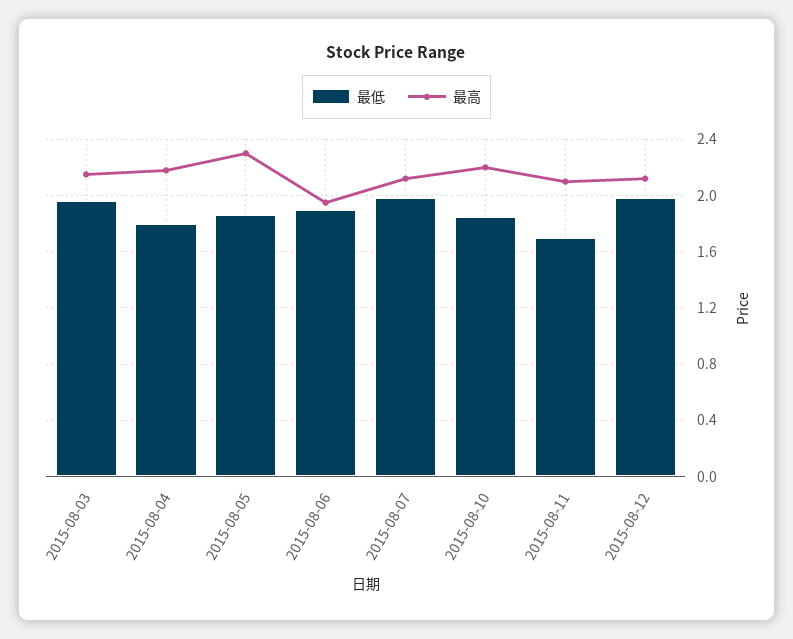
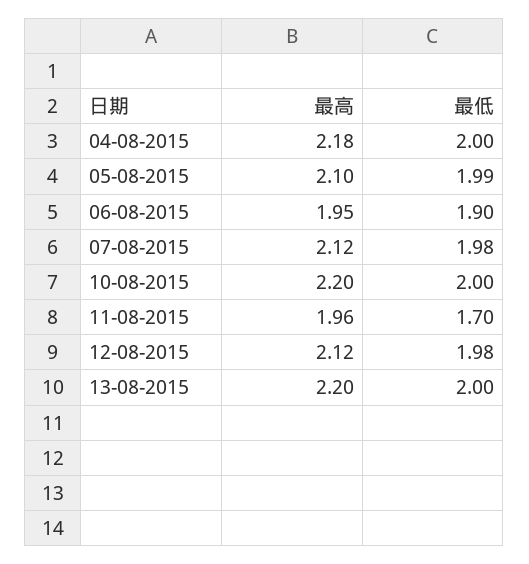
最低, 2015-08-03: 1.95 -> none
最高, 2015-08-03: 2.15 -> none
最低, 2015-08-04: 1.8 -> 2
最低, 2015-08-05: 1.85 -> 1.99
最高, 2015-08-05: 2.3 -> 2.1
最低, 2015-08-10: 1.85 -> 2
最高, 2015-08-11: 2.1 -> 1.96
最高, 13-08-2015: none -> 2.2
最低, 13-08-2015: none -> 2

